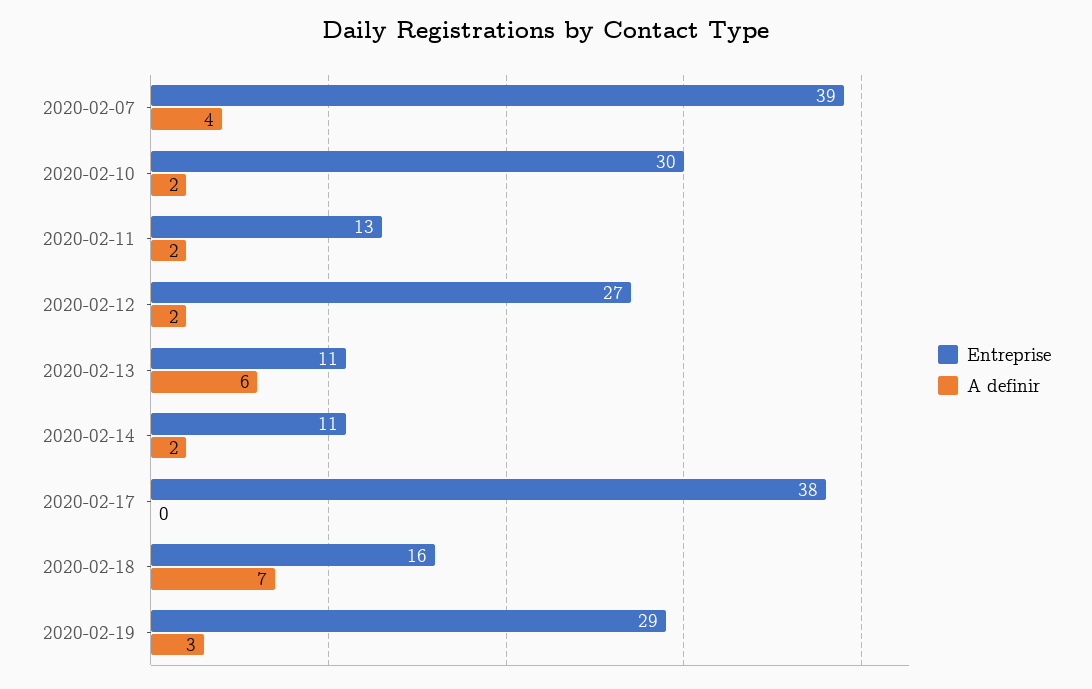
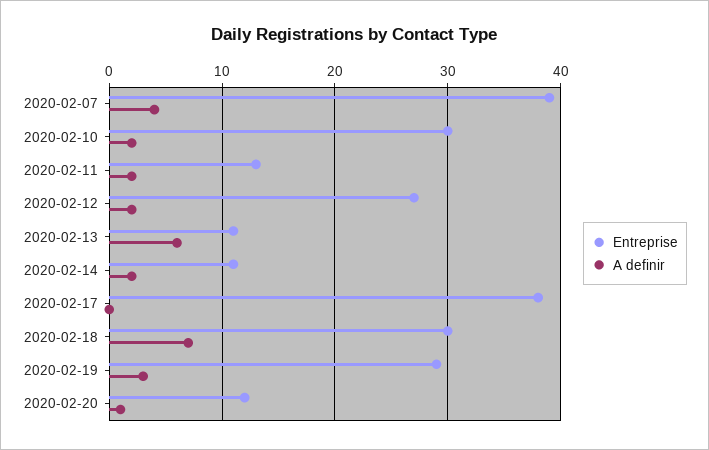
Entreprise, 2020-02-18: 16 -> 30
Entreprise, 2020-02-20: none -> 12
A definir, 2020-02-20: none -> 1

